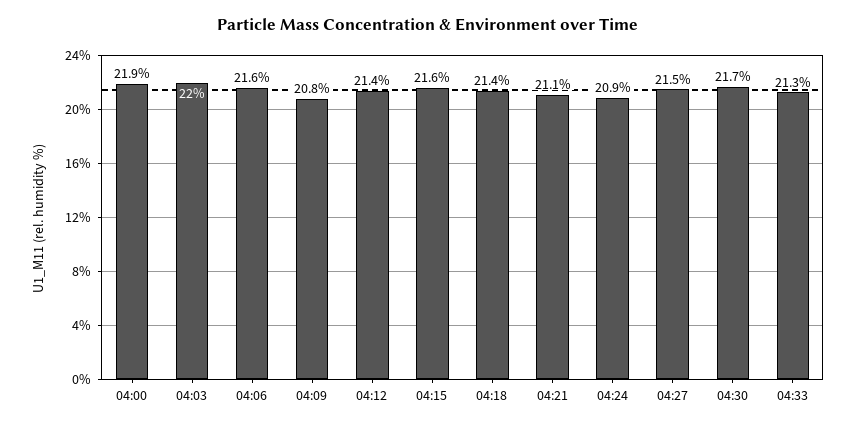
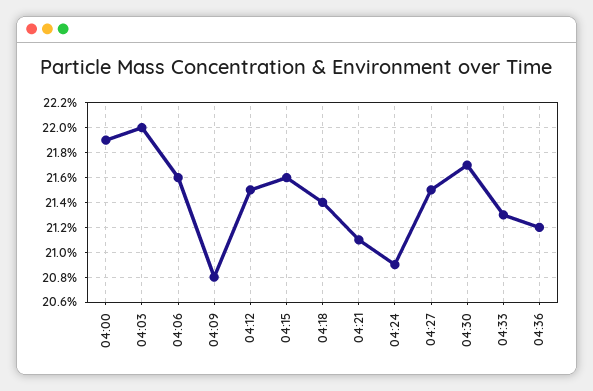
04:12: 21.4 -> 21.5
04:36: none -> 21.2

